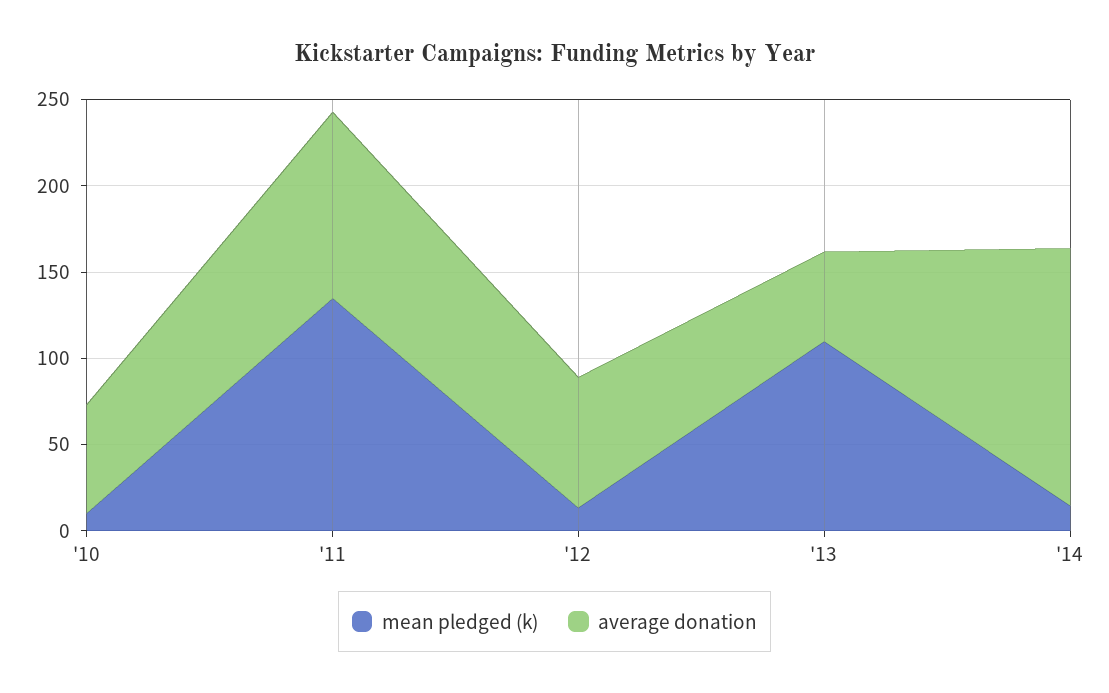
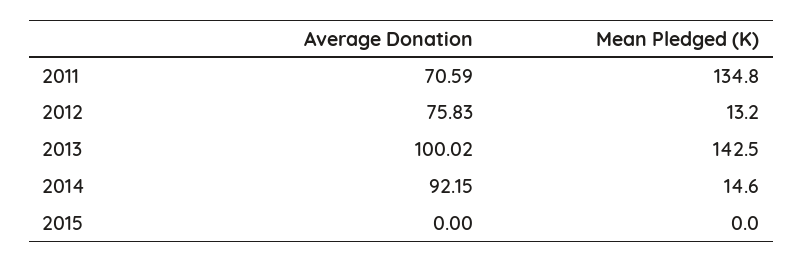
mean pledged (k), '10: 10 -> none
average donation, '10: 60 -> none
average donation, '11: 110 -> 70.59
mean pledged (k), '13: 110 -> 142.5
average donation, '13: 50 -> 100.02
average donation, '14: 150 -> 92.15
average donation, 2015: none -> 0
mean pledged (k), 2015: none -> 0

